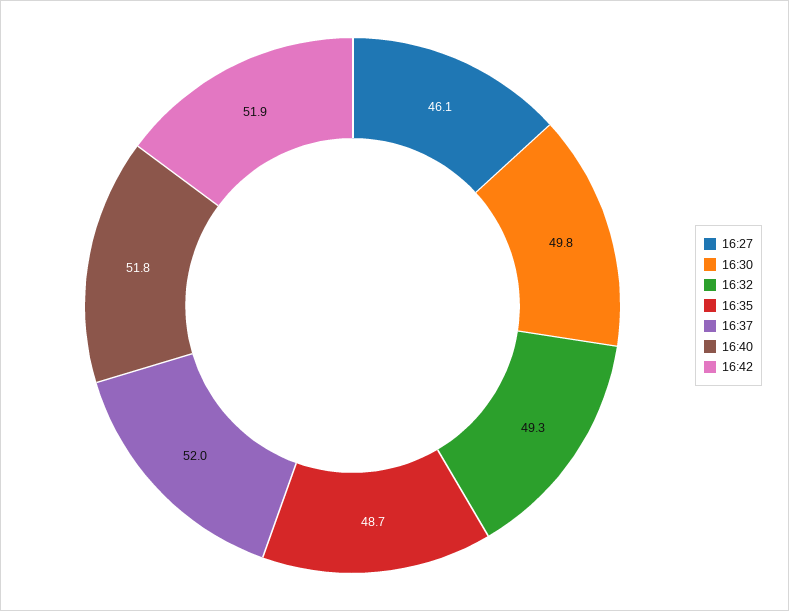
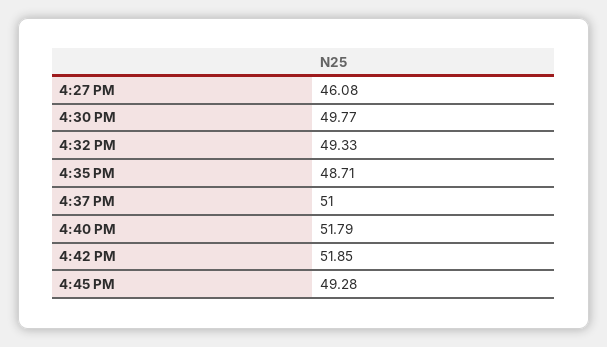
16:37: 52 -> 51
4:45 PM: none -> 49.28

